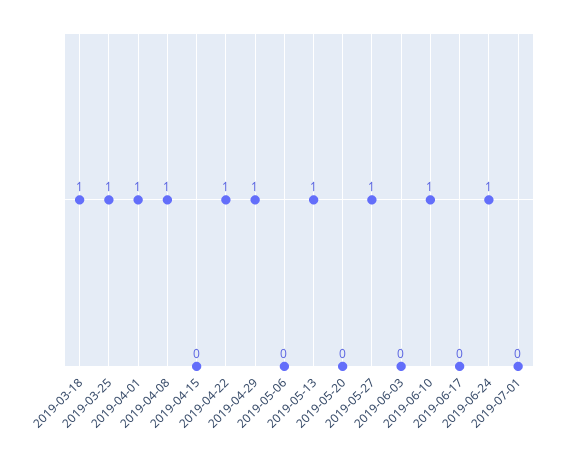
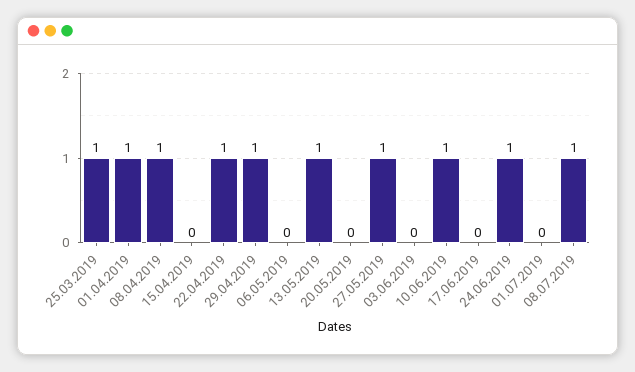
2019-03-18: 1 -> none
08.07.2019: none -> 1

